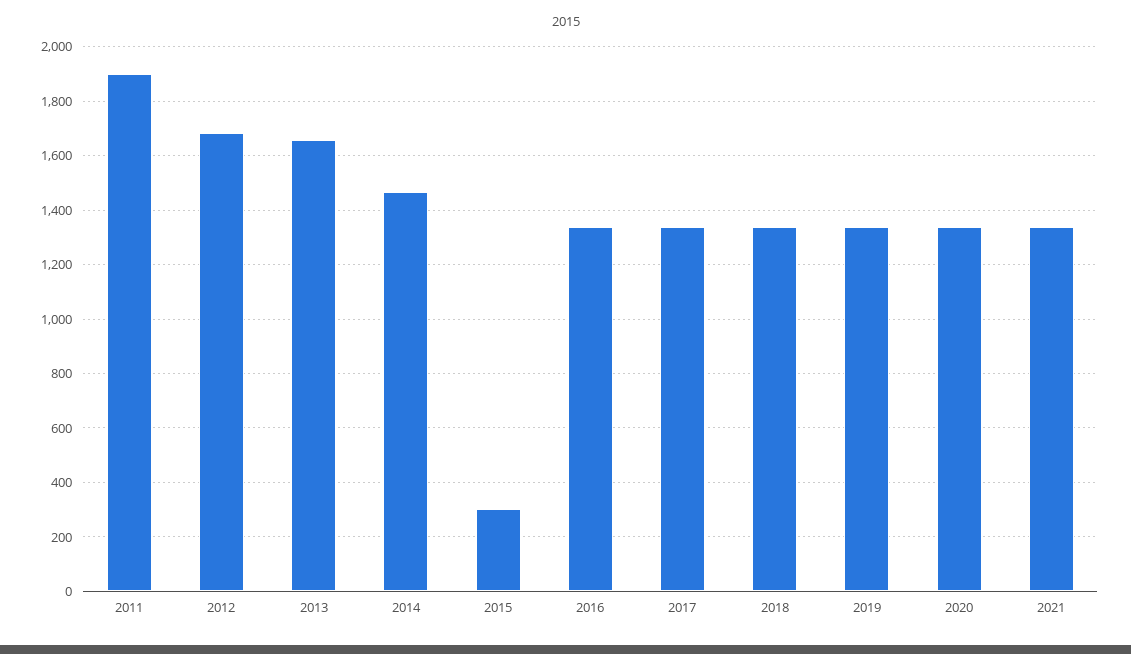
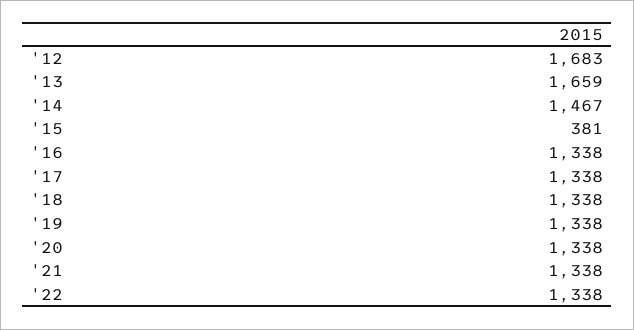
2011: 1900 -> none
2015: 300 -> 381
'22: none -> 1338

